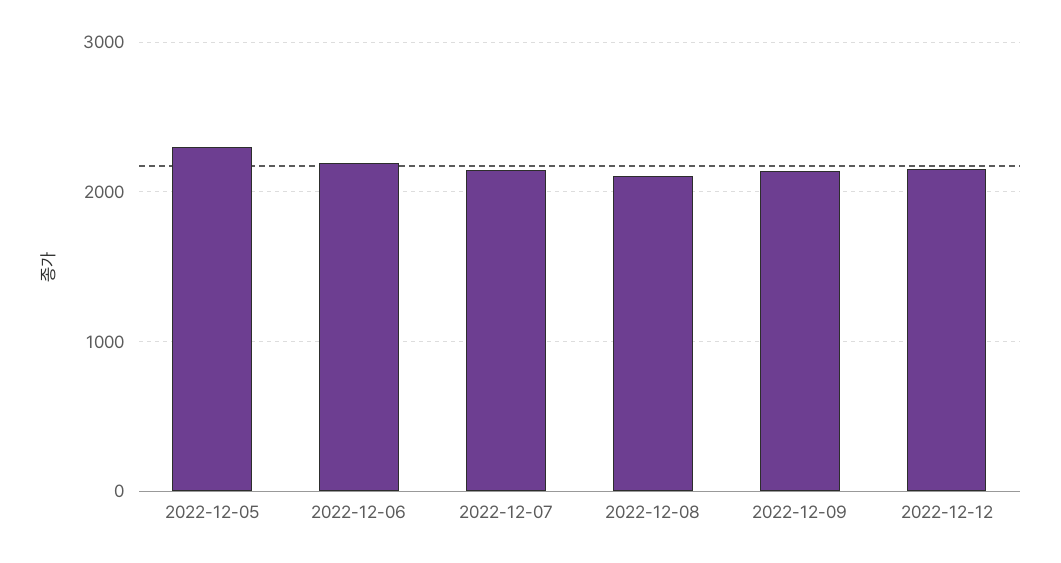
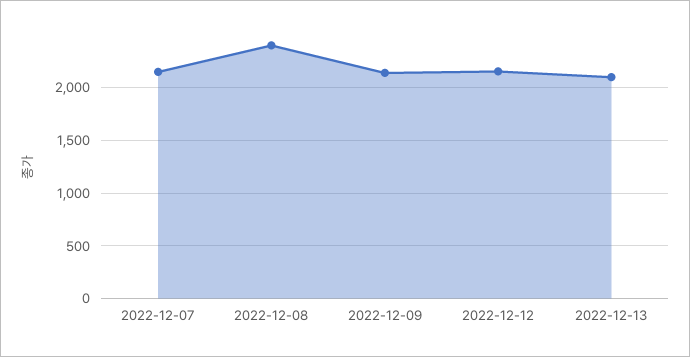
2022-12-05: 2300 -> none
2022-12-06: 2200 -> none
2022-12-08: 2100 -> 2400
2022-12-13: none -> 2100

